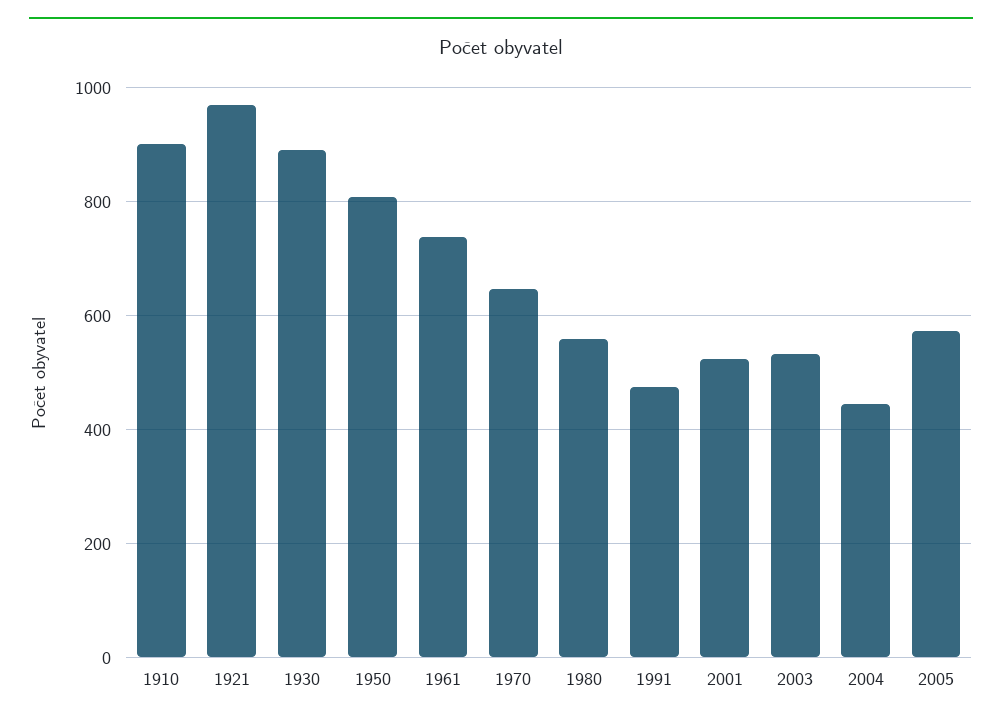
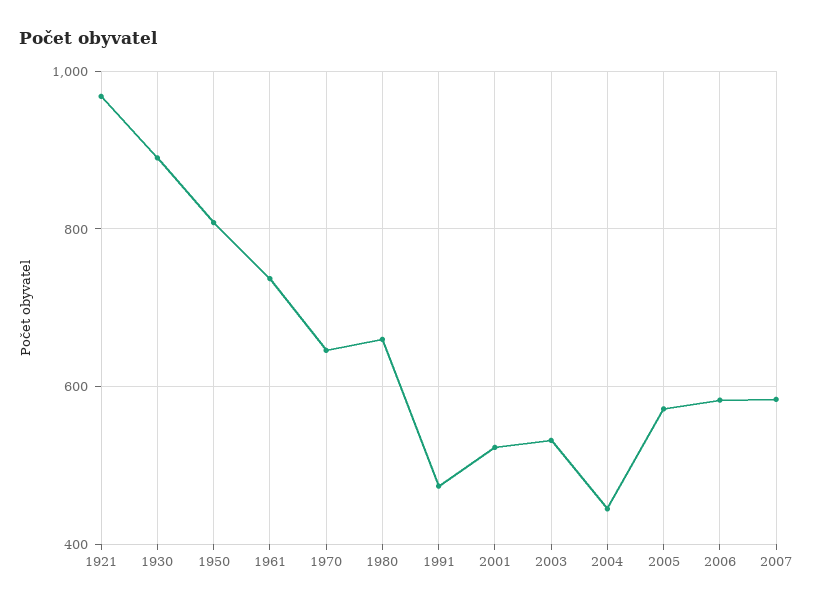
1910: 900 -> none
1980: 560 -> 660
2006: none -> 580
2007: none -> 580

